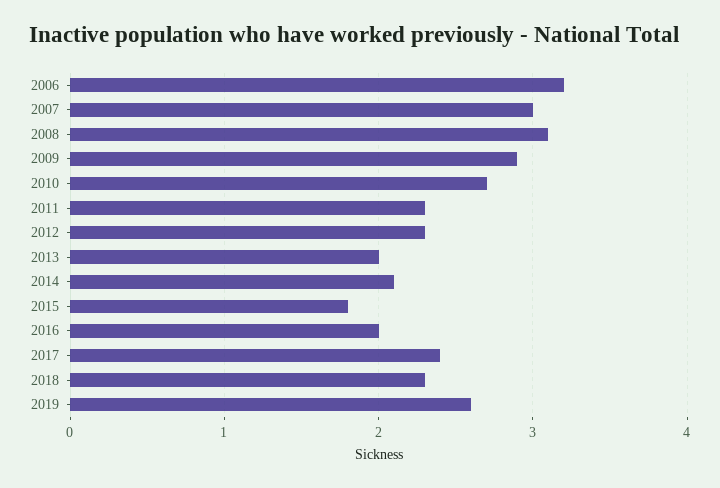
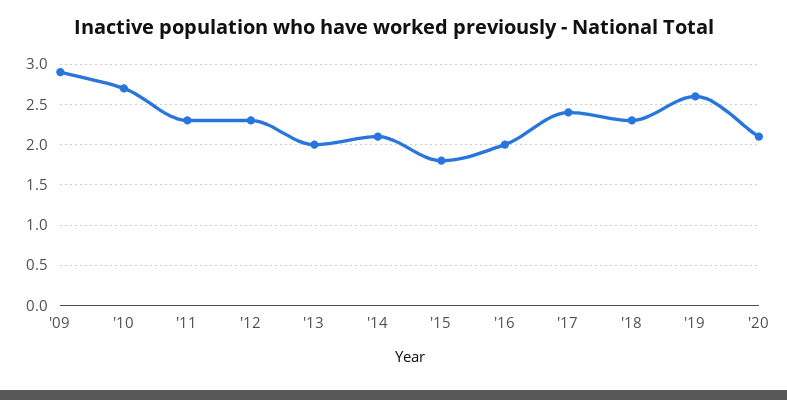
2006: 3.2 -> none
2007: 3 -> none
2008: 3.1 -> none
'20: none -> 2.1

